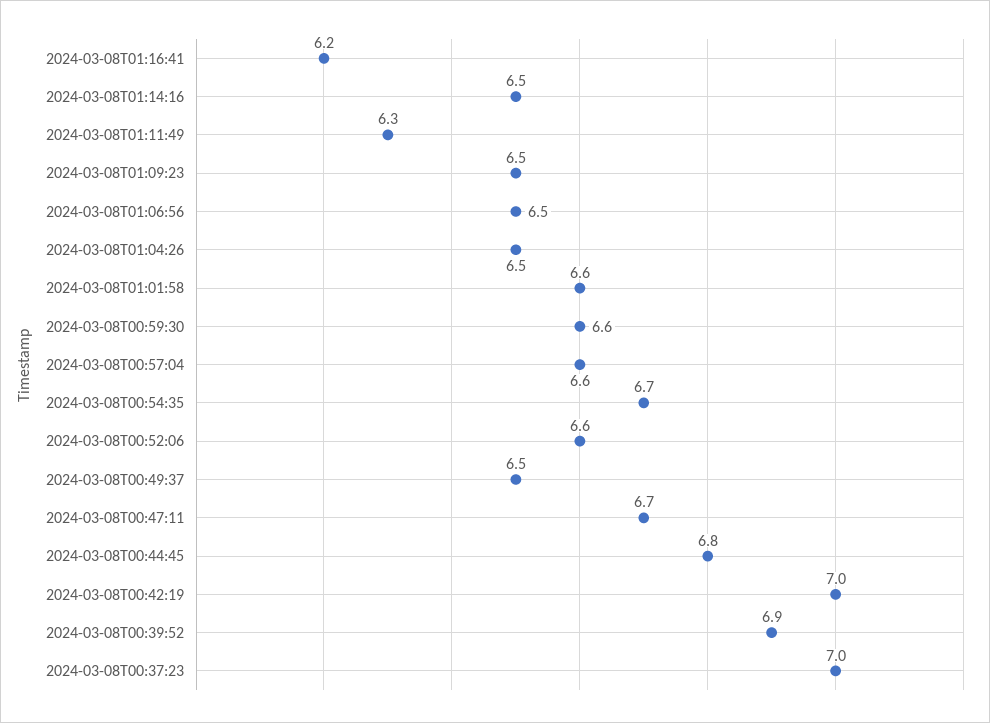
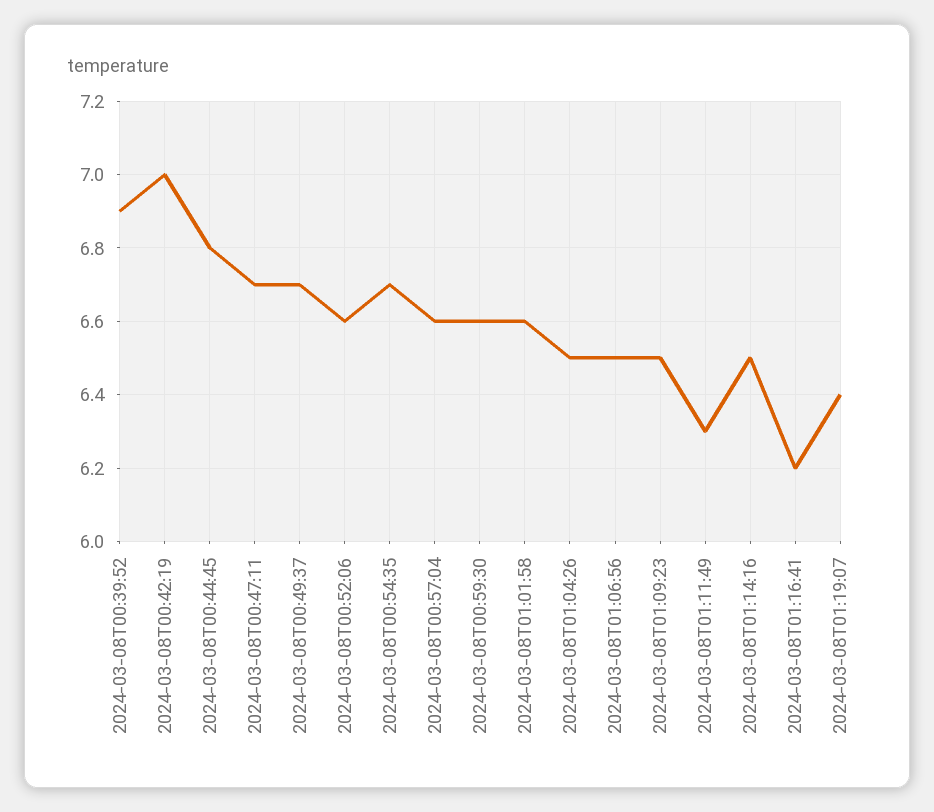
2024-03-08T00:49:37: 6.5 -> 6.7
2024-03-08T00:37:23: 7 -> none
2024-03-08T01:19:07: none -> 6.4

